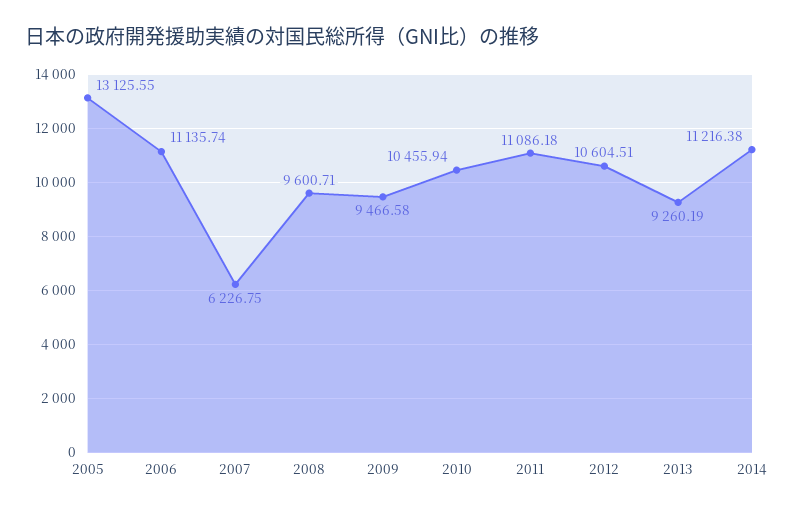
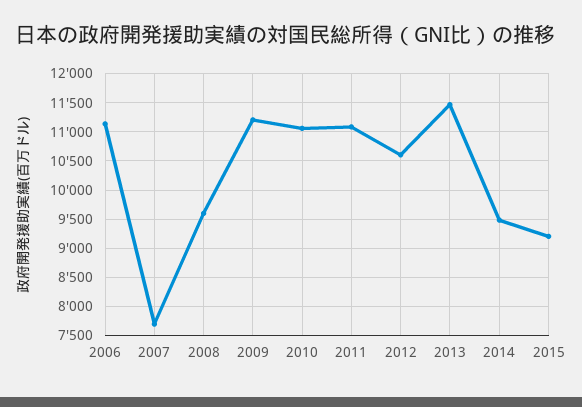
2005: 13125.55 -> none
2007: 6226.75 -> 7750
2009: 9466.58 -> 11250
2010: 10455.94 -> 11000
2013: 9260.19 -> 11500
2014: 11216.38 -> 9500
2015: none -> 9250

